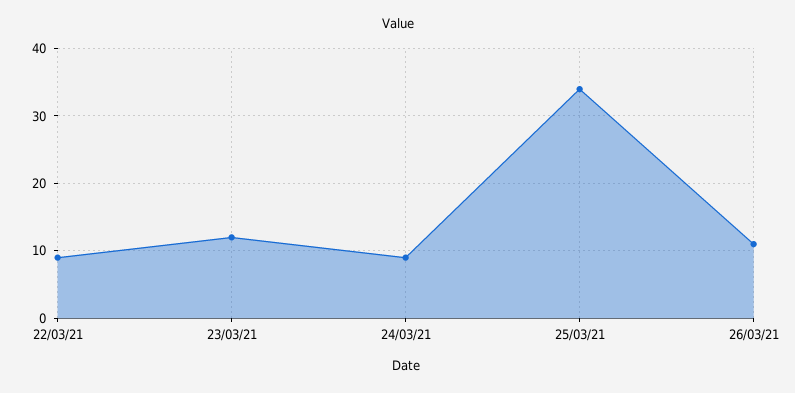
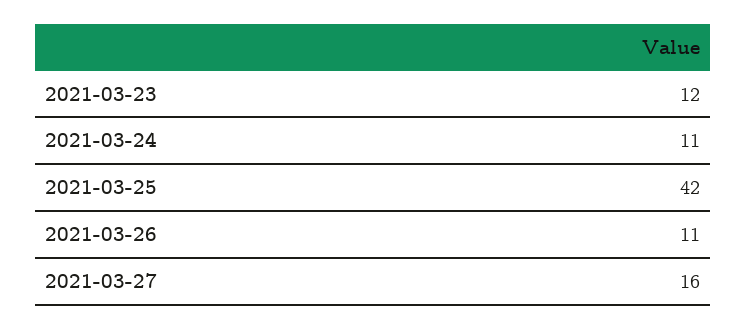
22/03/21: 9 -> none
24/03/21: 9 -> 11
25/03/21: 34 -> 42
2021-03-27: none -> 16

